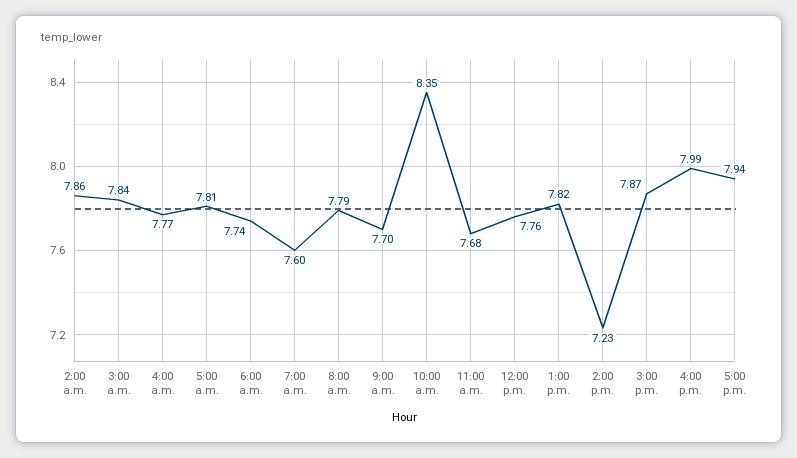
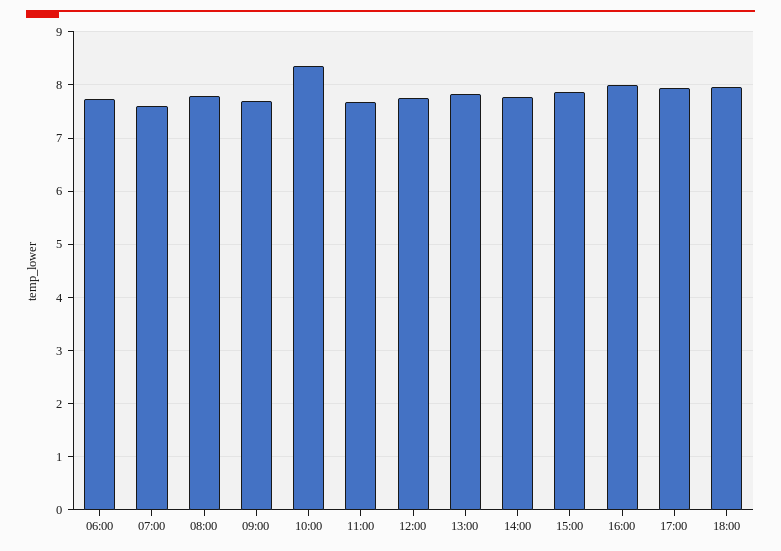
2:00 a.m.: 7.86 -> none
3:00 a.m.: 7.84 -> none
4:00 a.m.: 7.77 -> none
5:00 a.m.: 7.81 -> none
2:00 p.m.: 7.23 -> 7.8
18:00: none -> 8

